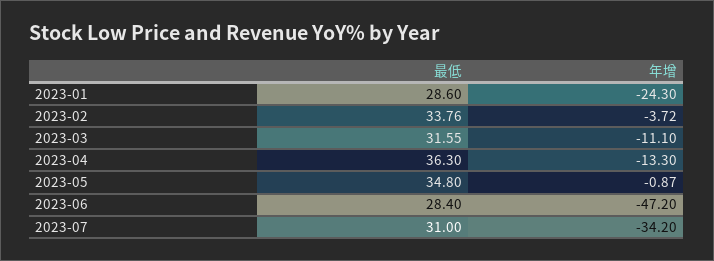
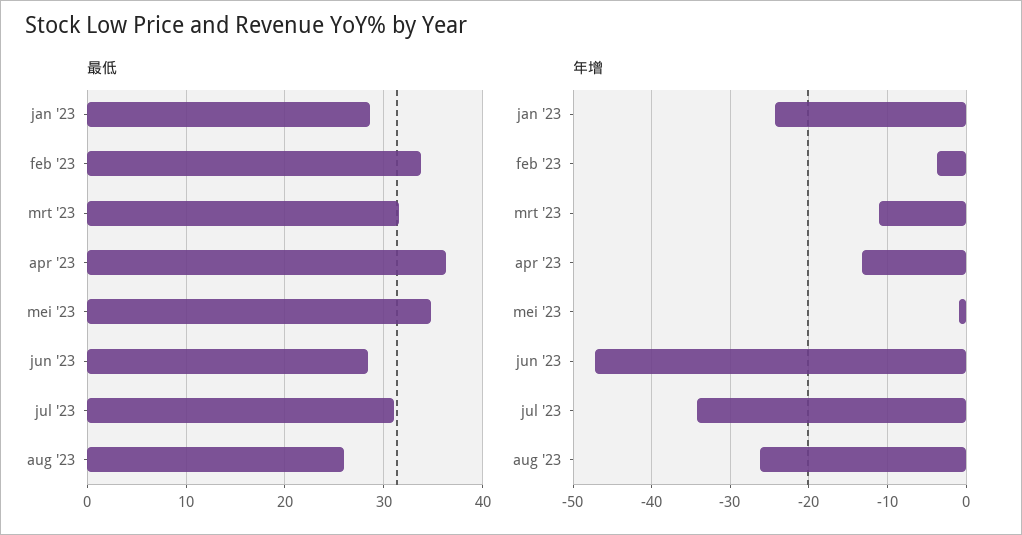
最低, aug '23: none -> 26
年增, aug '23: none -> -26

